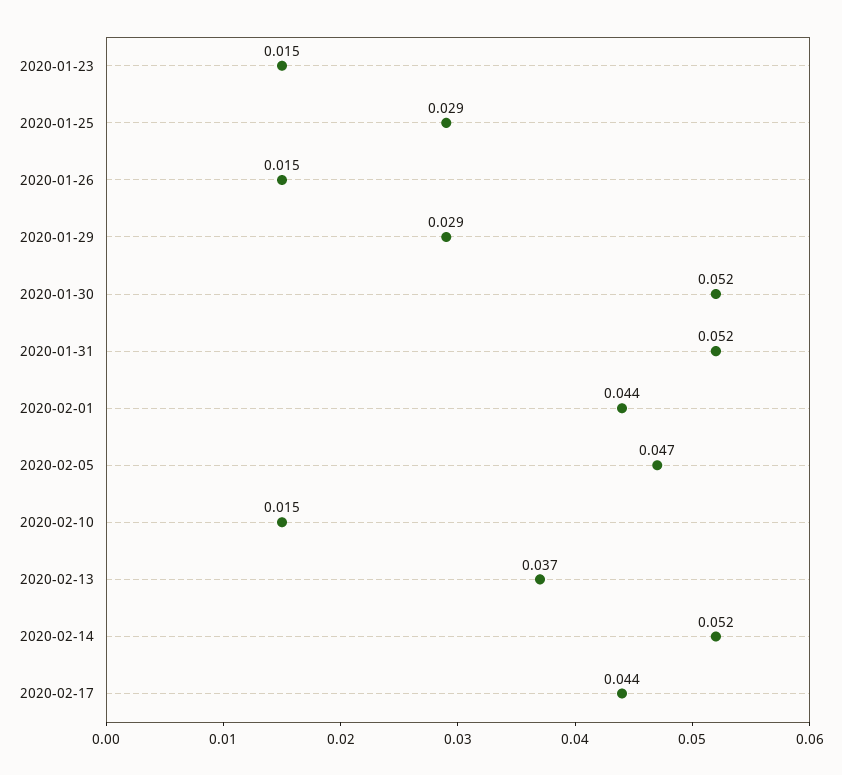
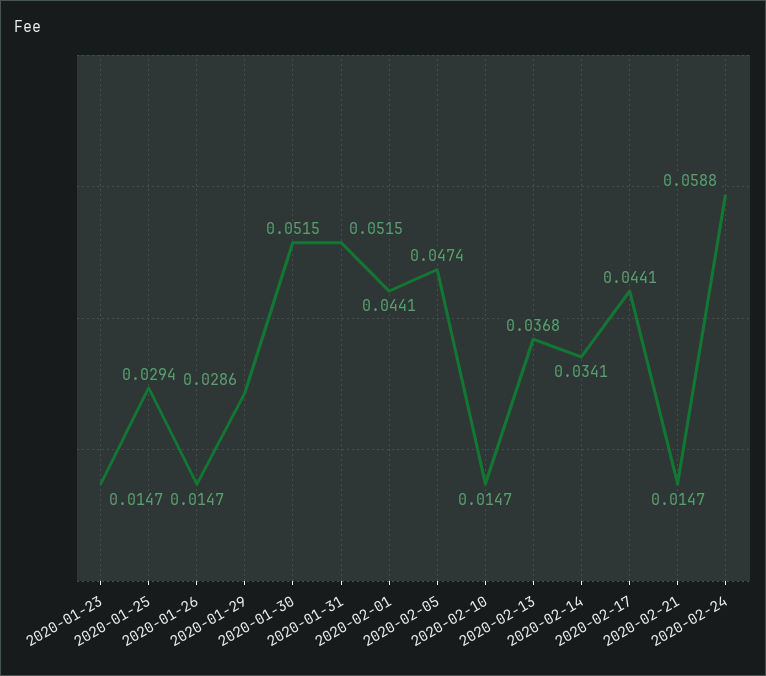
2020-02-14: 0.052 -> 0.0341
2020-02-21: none -> 0.0147
2020-02-24: none -> 0.0588

